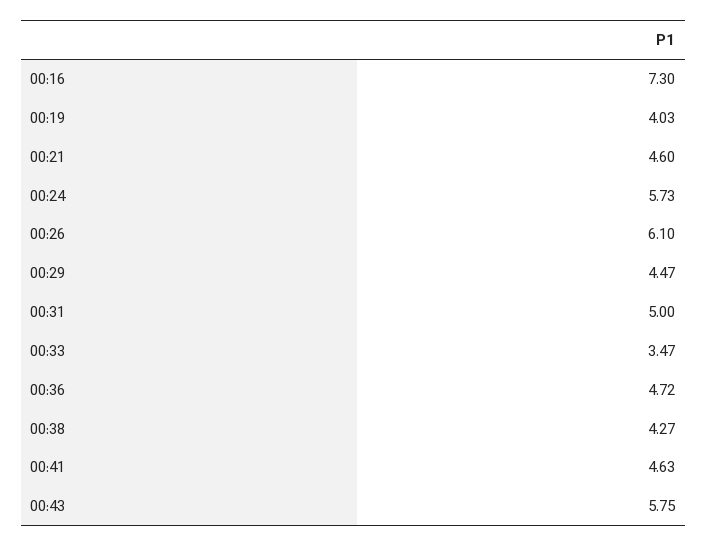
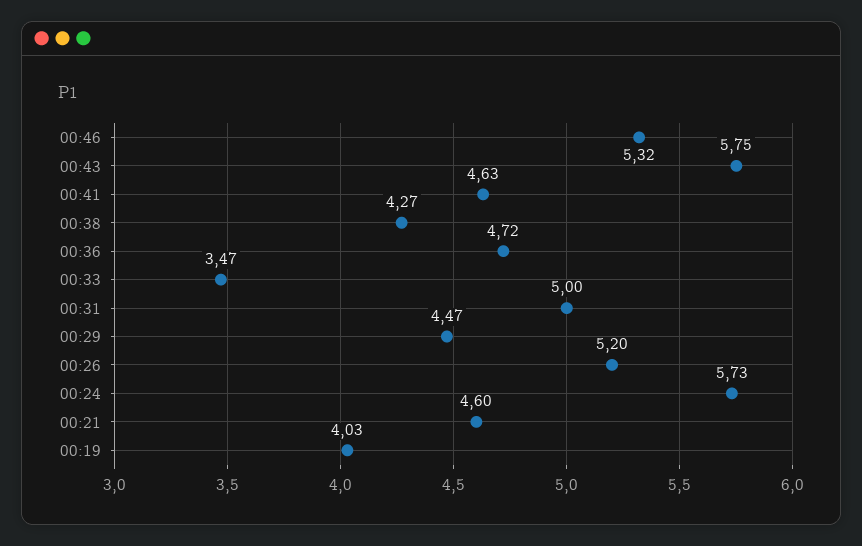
00:16: 7.3 -> none
00:26: 6.1 -> 5.2
00:46: none -> 5.32

